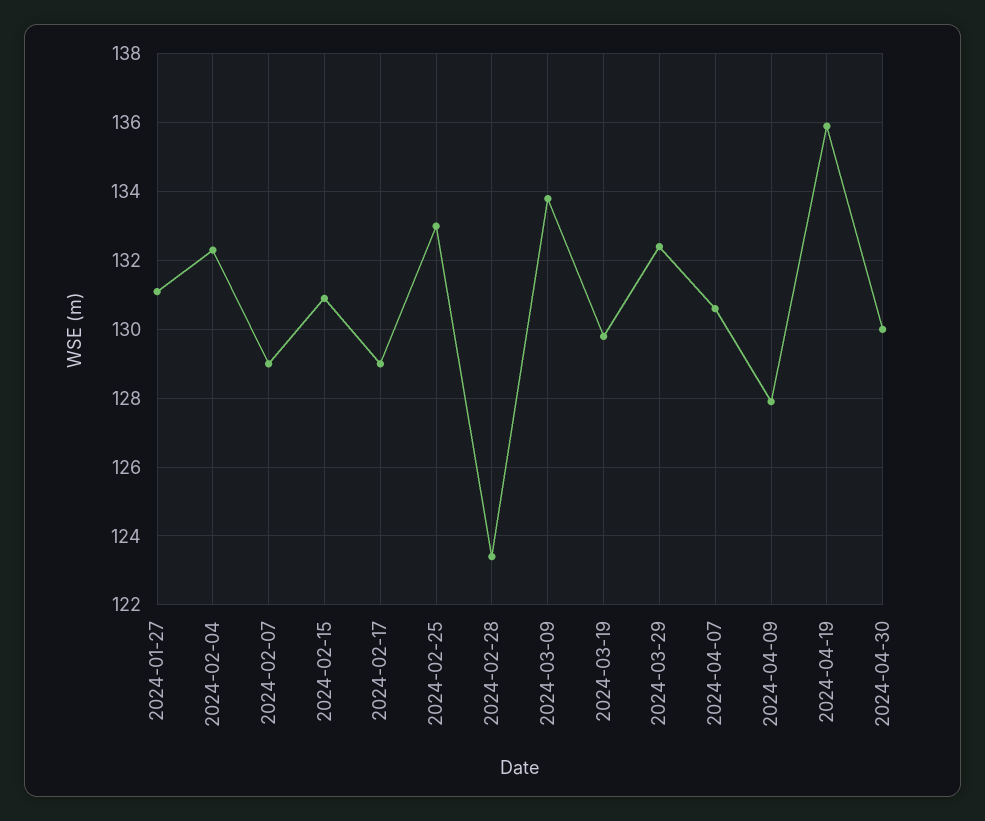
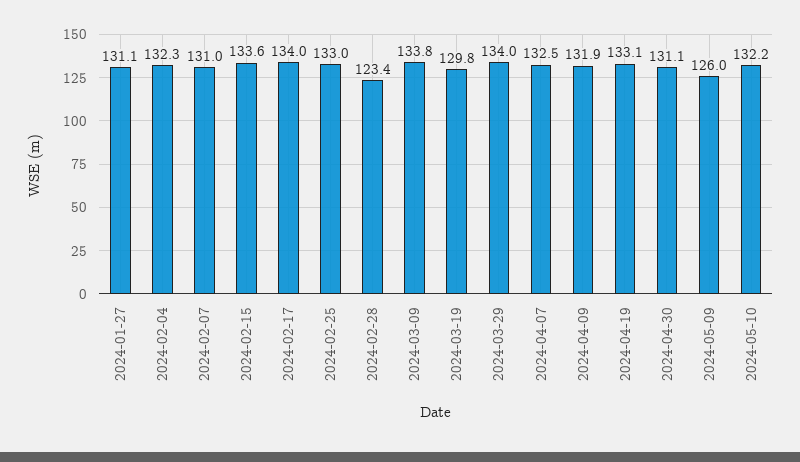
2024-02-07: 129 -> 131
2024-02-15: 131 -> 133.6
2024-02-17: 129 -> 134
2024-03-29: 132.5 -> 134
2024-04-07: 130.5 -> 132.5
2024-04-09: 128 -> 131.9
2024-04-19: 136 -> 133.1
2024-04-30: 130 -> 131.1
2024-05-09: none -> 126
2024-05-10: none -> 132.2

